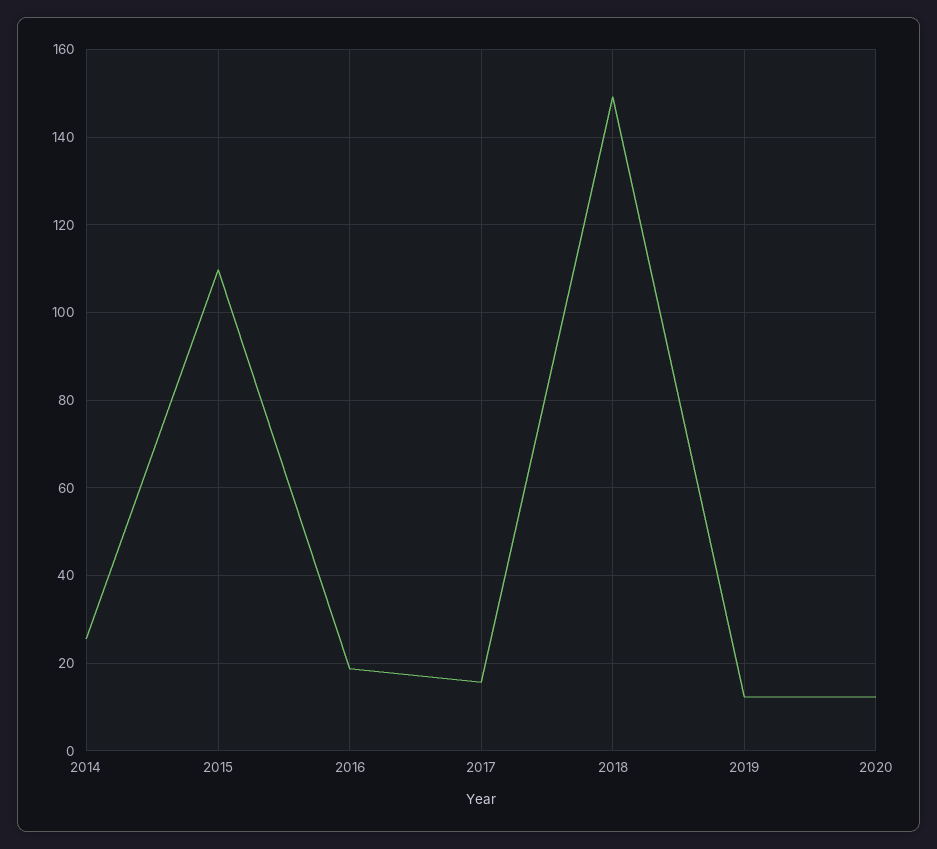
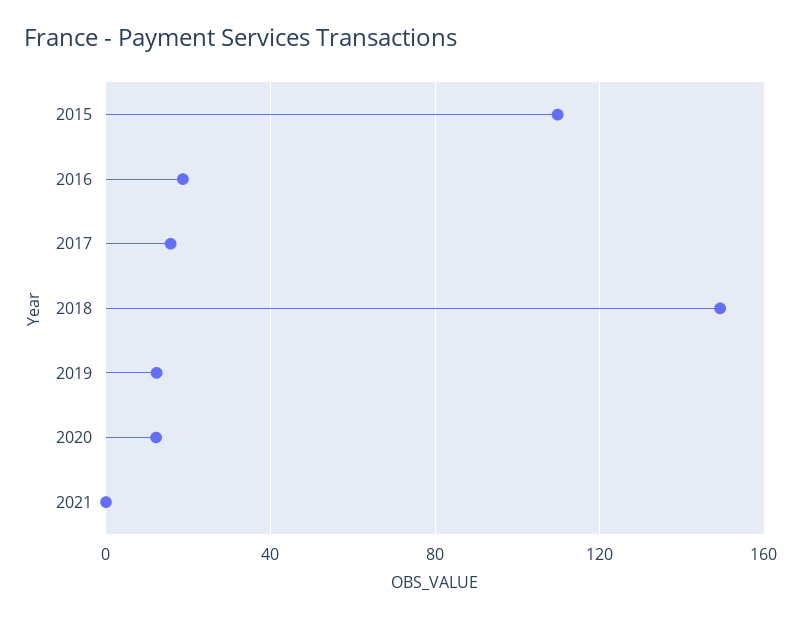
2014: 26 -> none
2021: none -> 0

